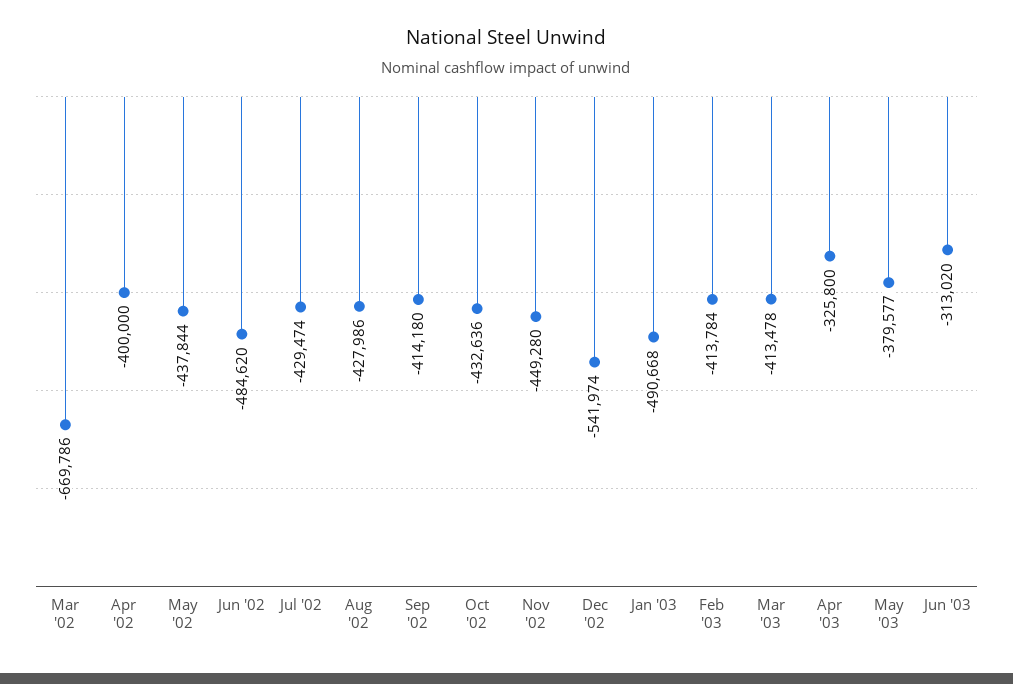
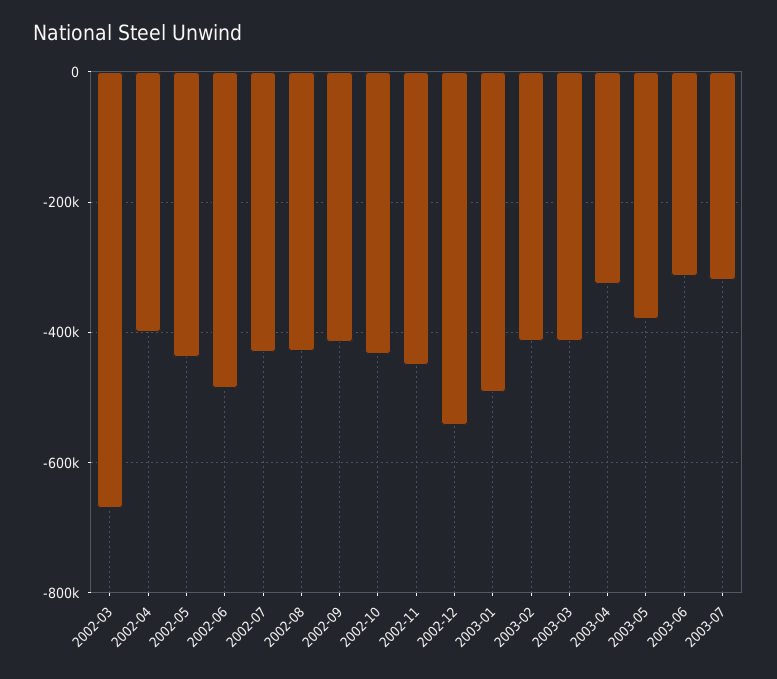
2003-07: none -> -320000

